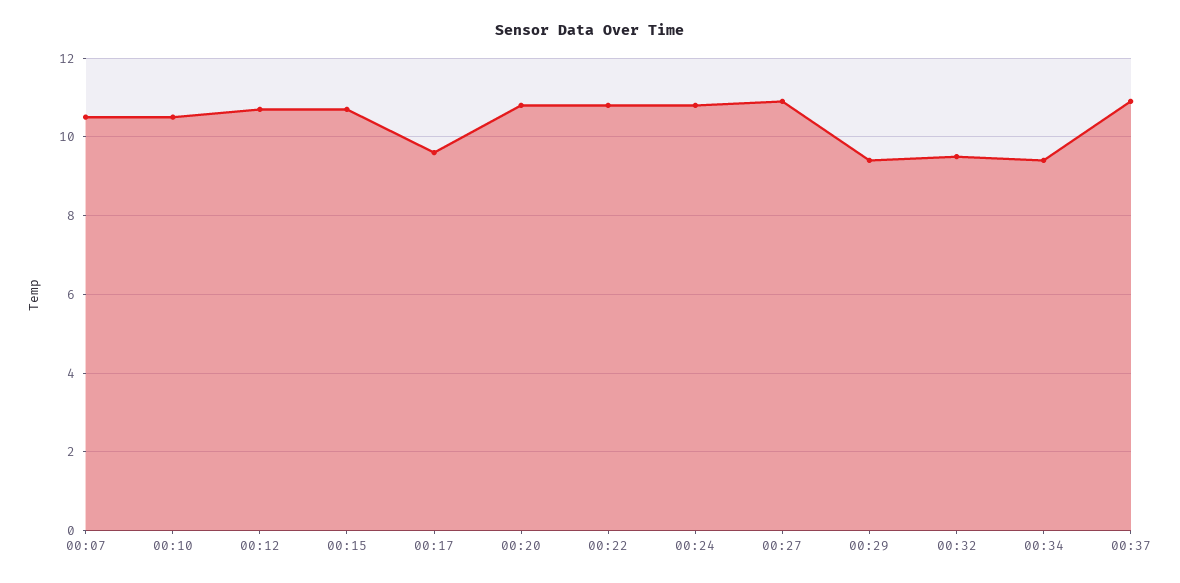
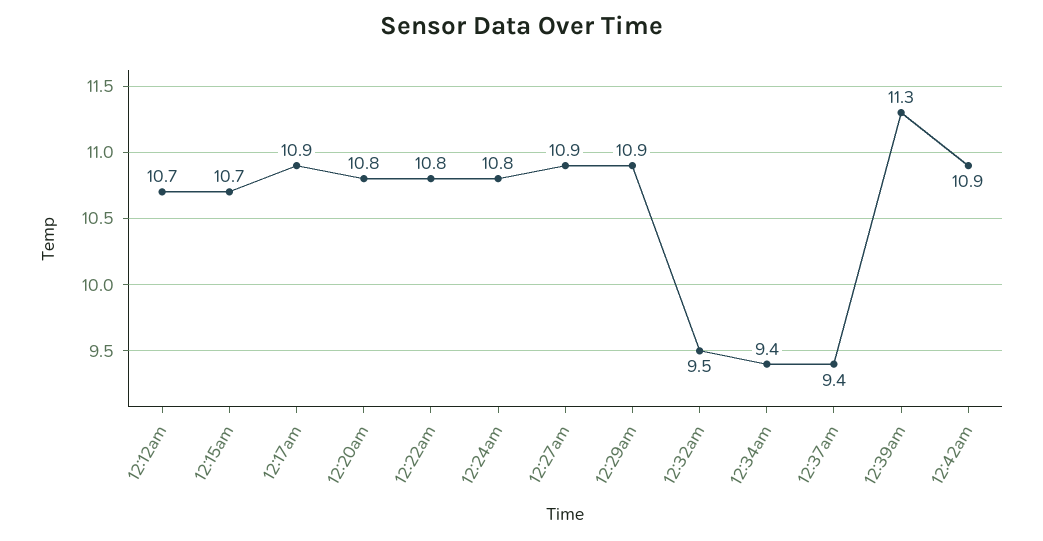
00:07: 10.5 -> none
00:10: 10.5 -> none
00:17: 9.5 -> 10.9
00:29: 9.5 -> 10.9
00:37: 11 -> 9.4
12:39am: none -> 11.3
12:42am: none -> 10.9

